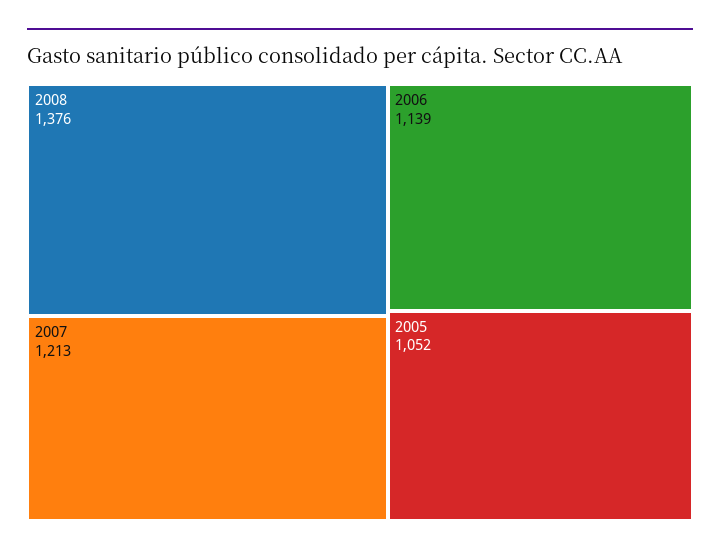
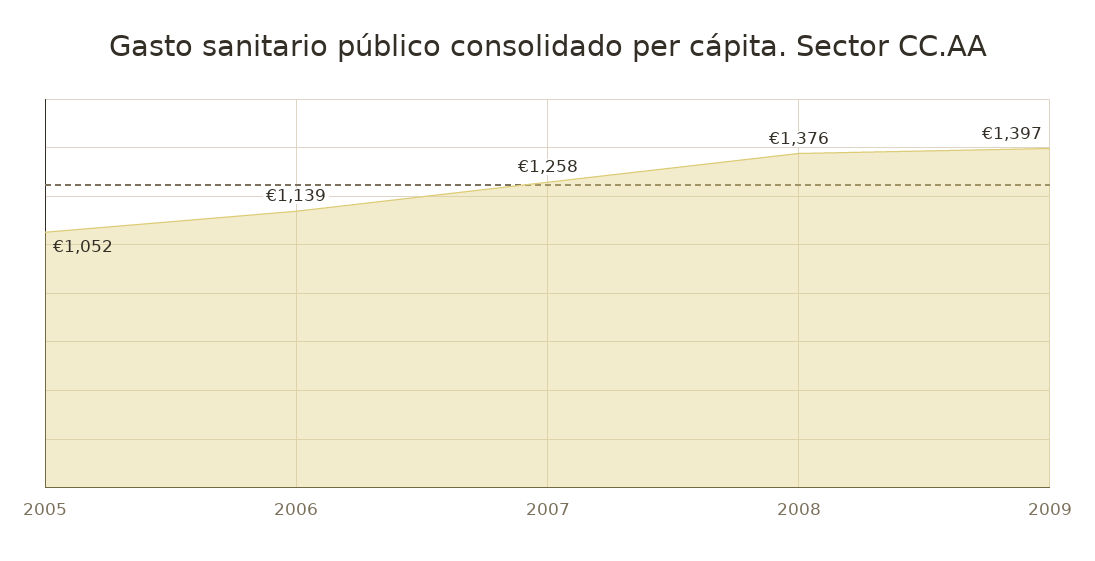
2007: 1213 -> 1258
2009: none -> 1397

